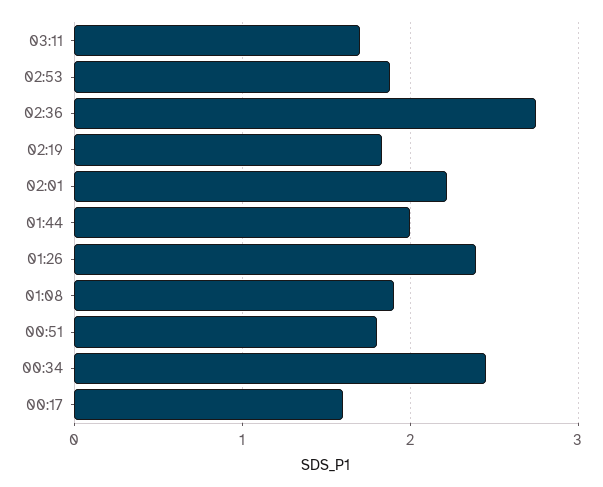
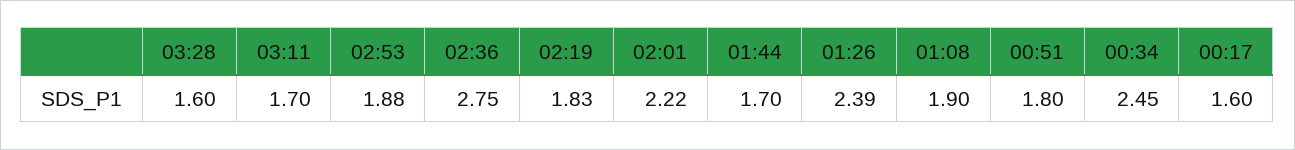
01:44: 2 -> 1.7
03:28: none -> 1.6

